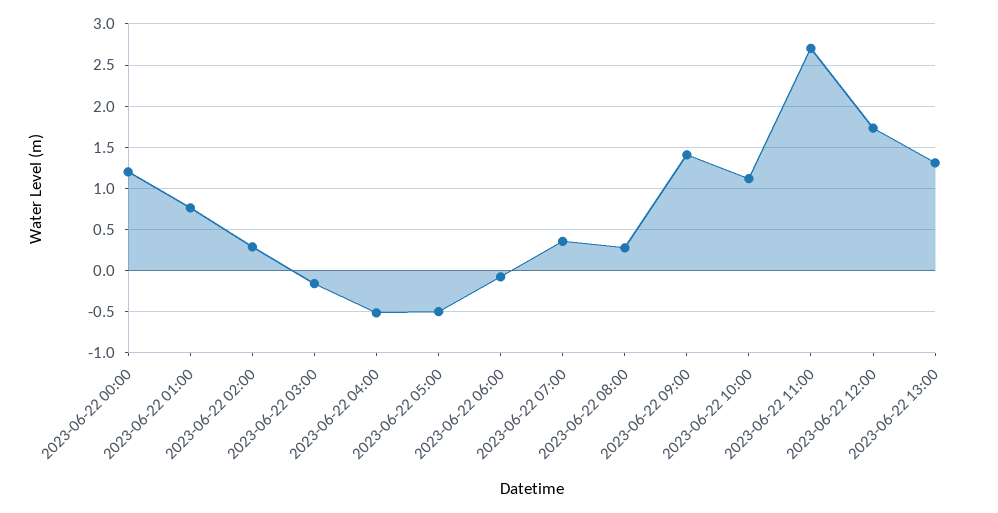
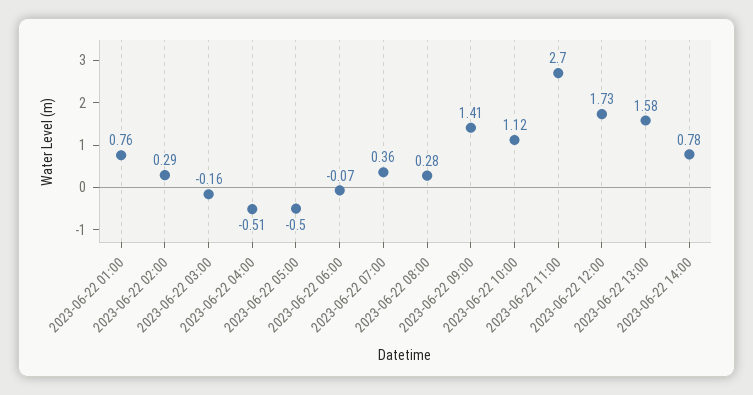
2023-06-22 00:00: 1.2 -> none
2023-06-22 13:00: 1.3 -> 1.58
2023-06-22 14:00: none -> 0.78

